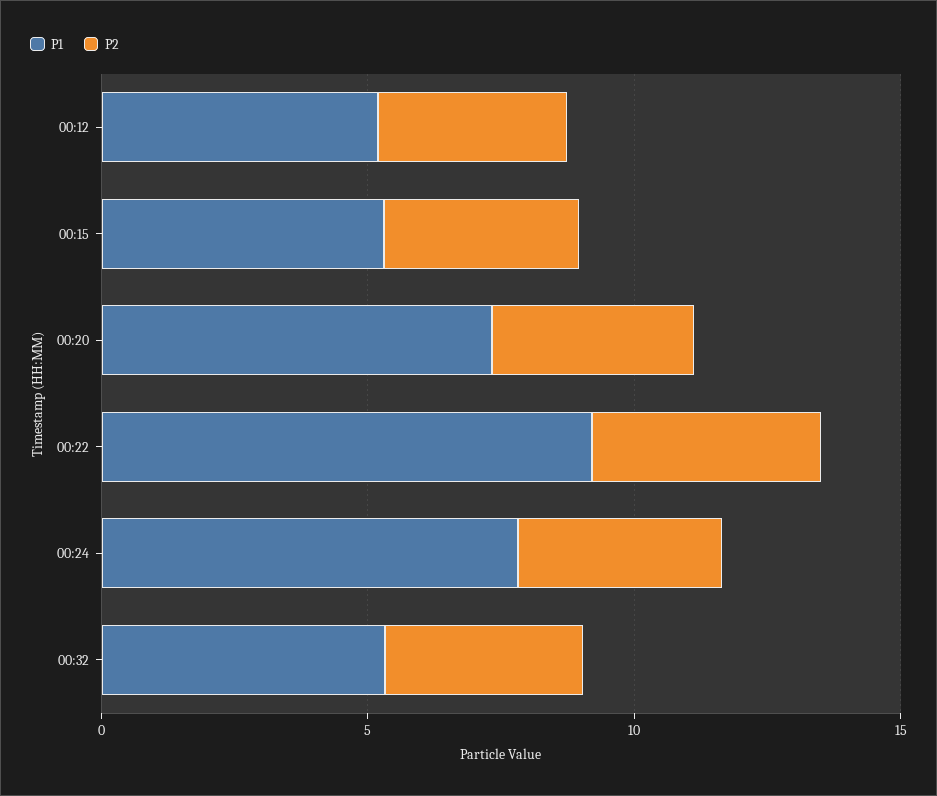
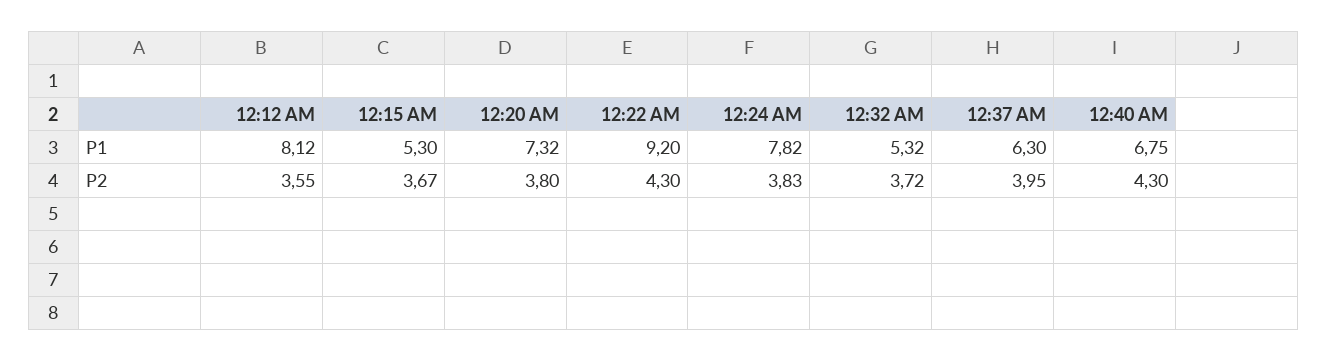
P1, 00:12: 5 -> 8.12
P1, 12:37 AM: none -> 6.3
P1, 12:40 AM: none -> 6.75
P2, 12:37 AM: none -> 3.95
P2, 12:40 AM: none -> 4.3

